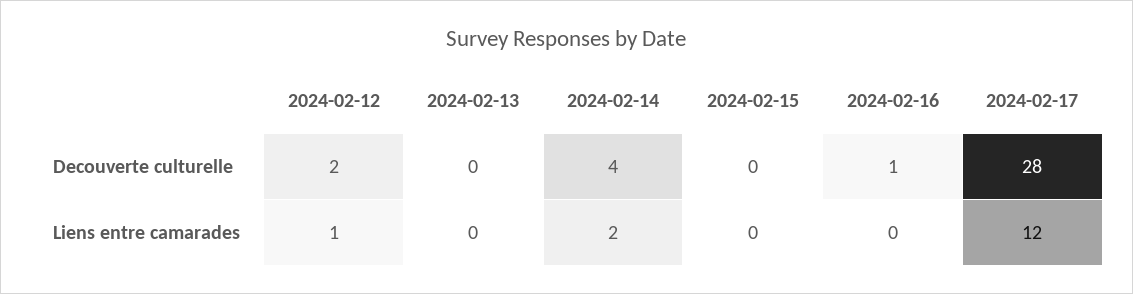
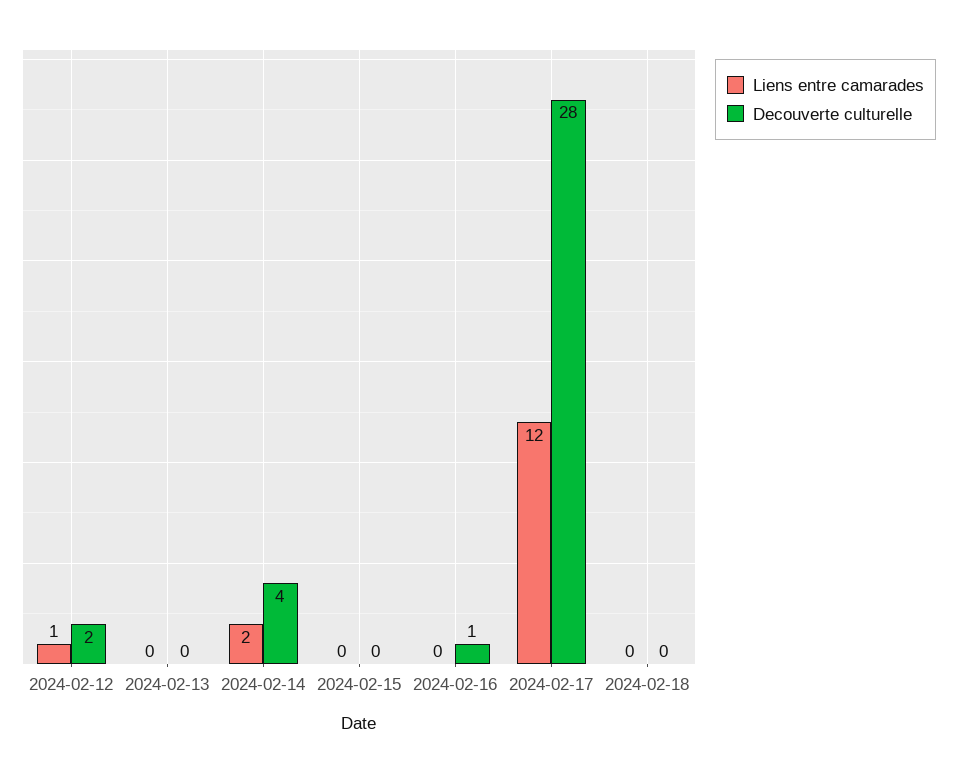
Liens entre camarades, 2024-02-18: none -> 0
Decouverte culturelle, 2024-02-18: none -> 0

